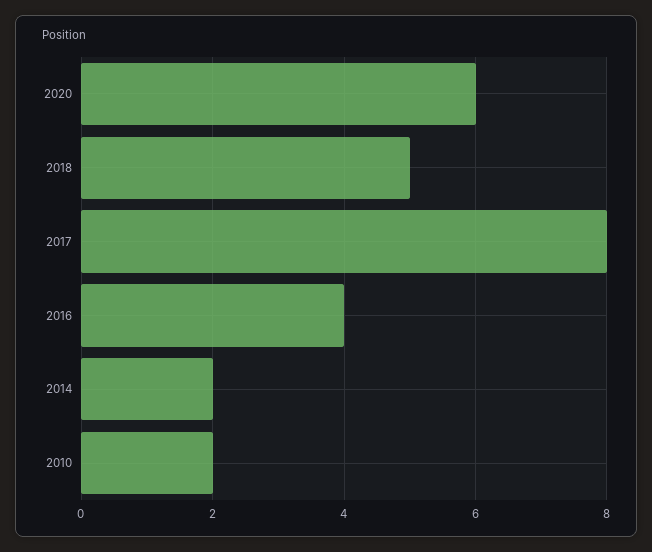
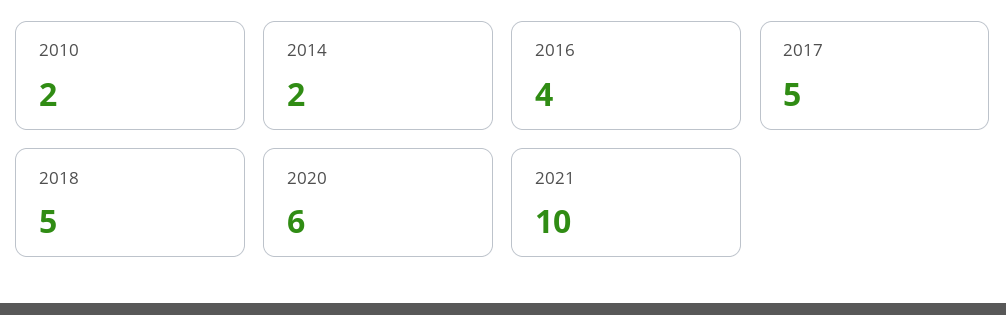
2017: 8 -> 5
2021: none -> 10

